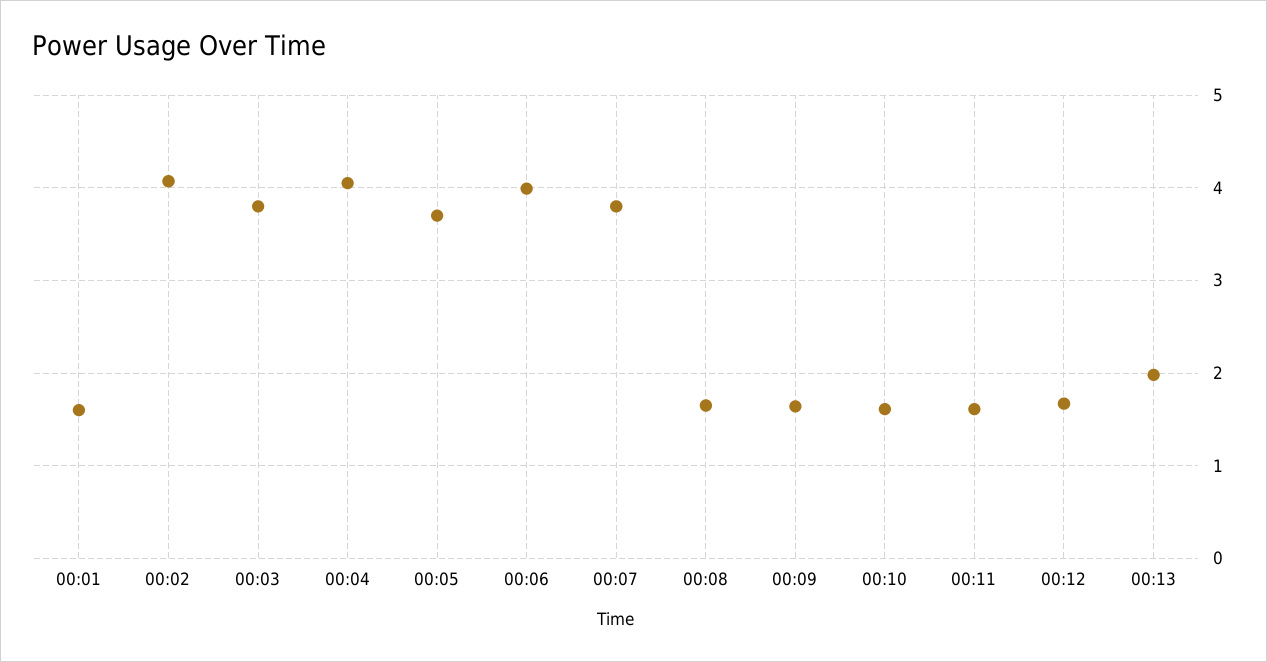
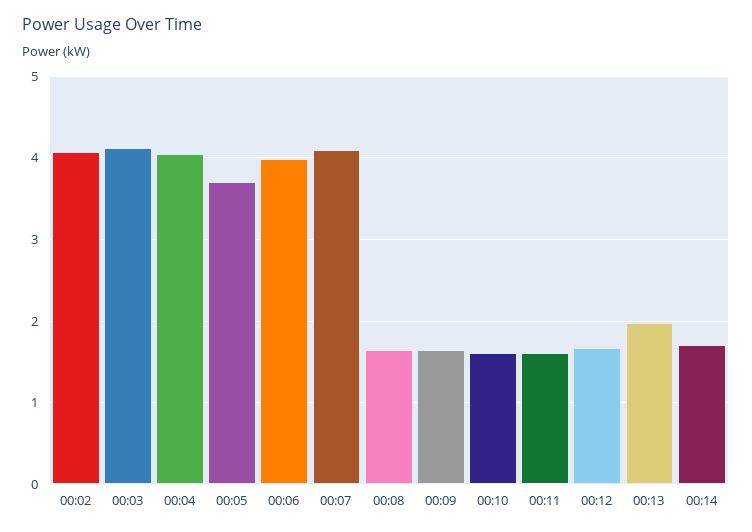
00:01: 1.6 -> none
00:03: 3.8 -> 4.1
00:07: 3.8 -> 4.1
00:14: none -> 1.7

